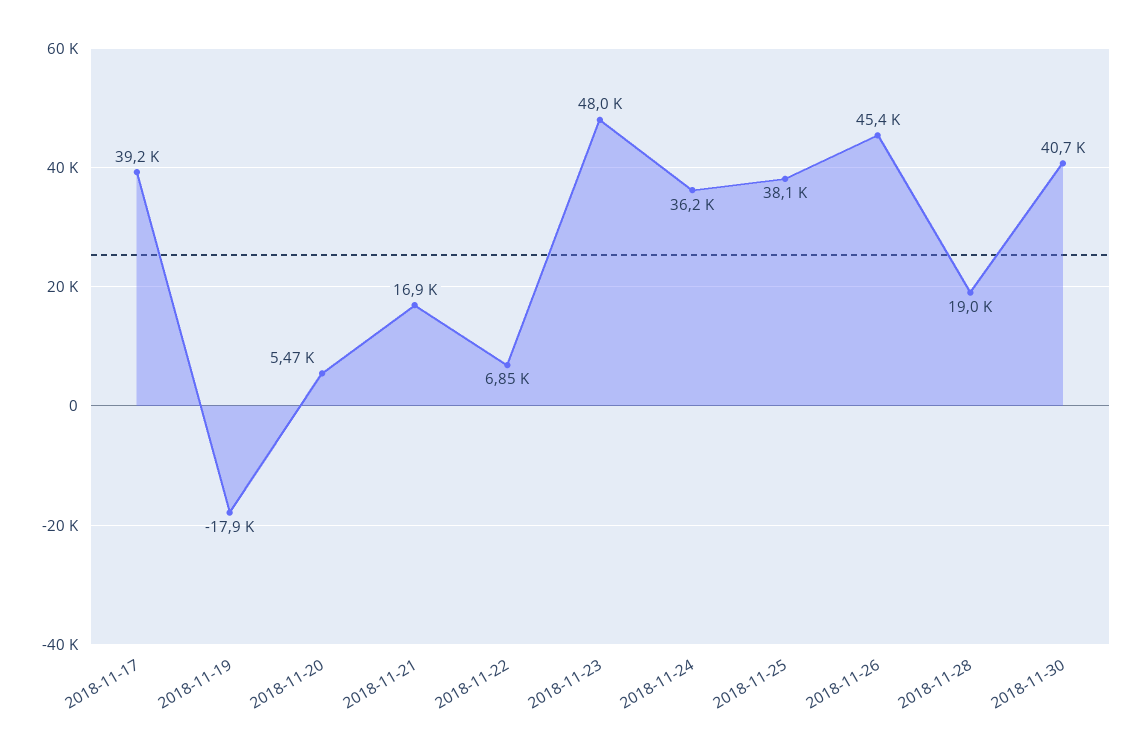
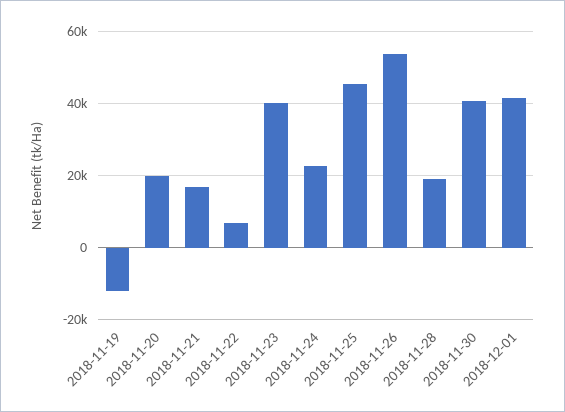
2018-11-17: 39200 -> none
2018-11-19: -17900 -> -12000
2018-11-20: 5470 -> 20000
2018-11-23: 48000 -> 40000
2018-11-24: 36200 -> 22000
2018-11-25: 38100 -> 46000
2018-11-26: 45400 -> 54000
2018-12-01: none -> 42000

